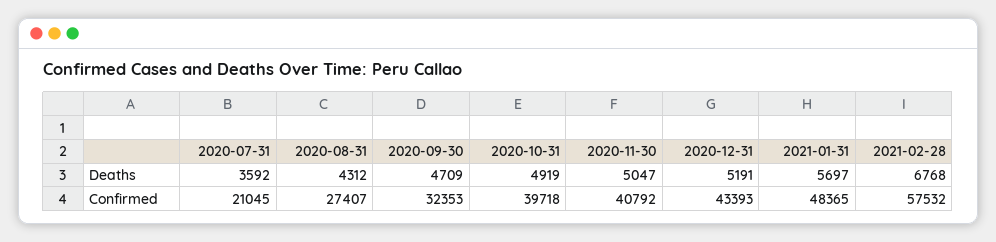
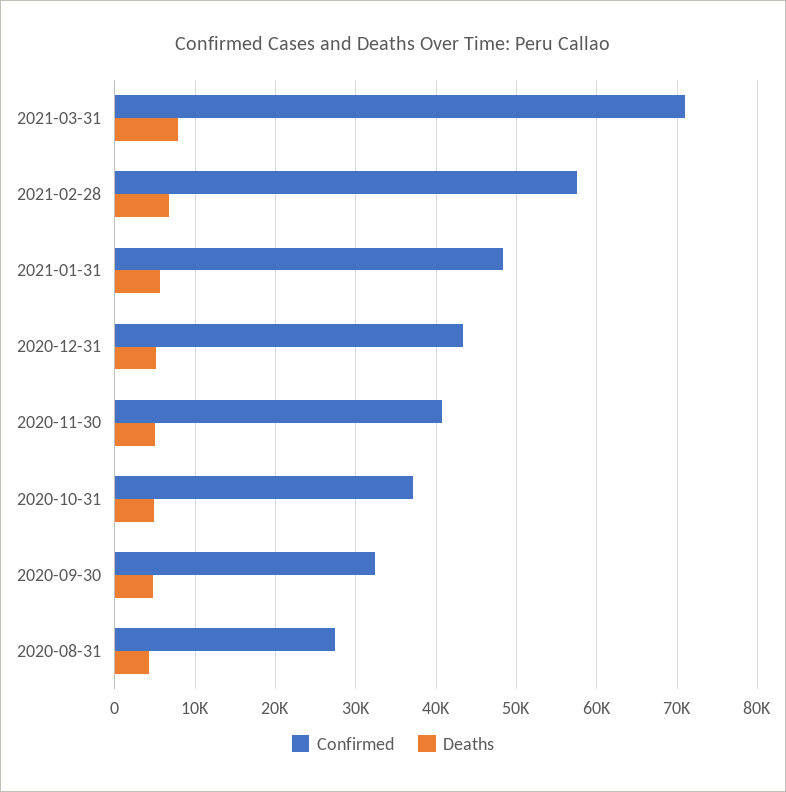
Deaths, 2020-07-31: 3592 -> none
Confirmed, 2020-07-31: 21045 -> none
Confirmed, 2020-10-31: 39718 -> 37000
Confirmed, 2021-03-31: none -> 71000
Deaths, 2021-03-31: none -> 8000

